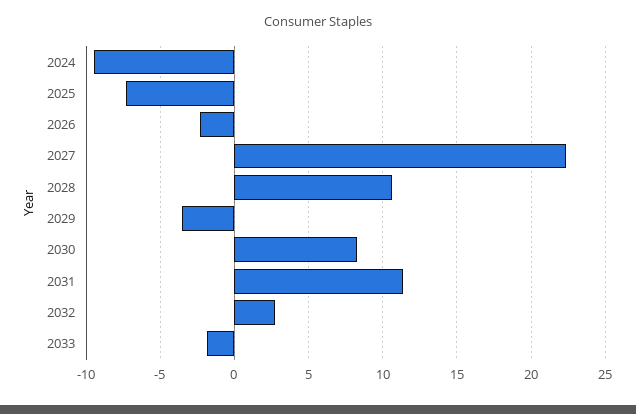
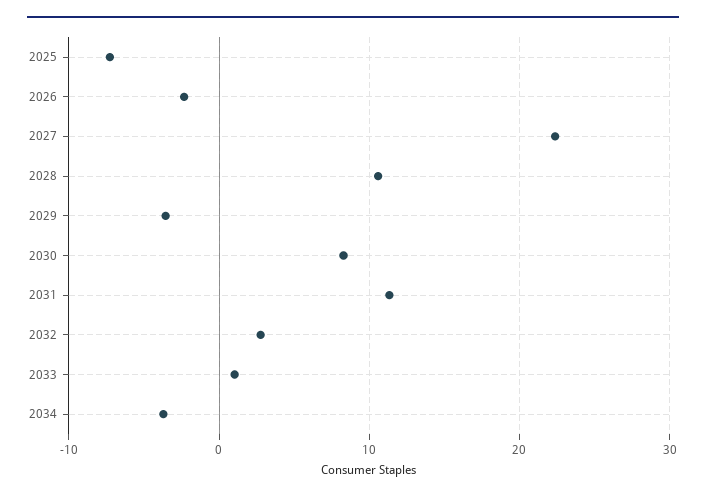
2024: -9.5 -> none
2033: -2 -> 1
2034: none -> -4

